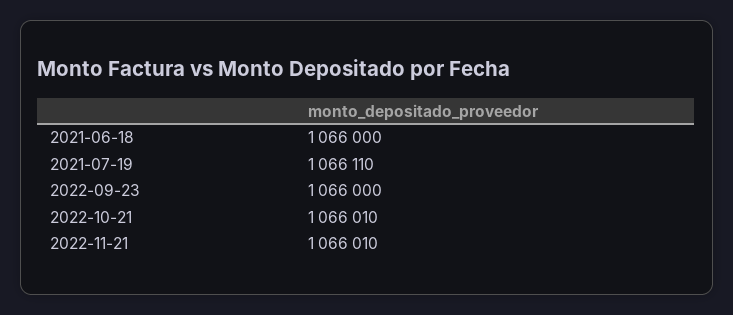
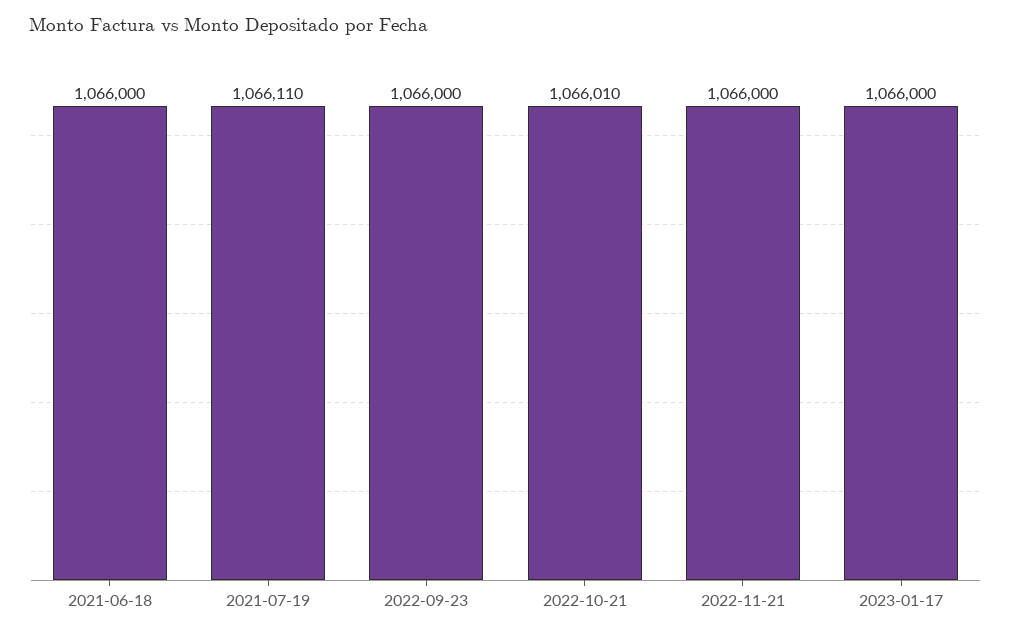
2022-11-21: 1066010 -> 1066000
2023-01-17: none -> 1066000

